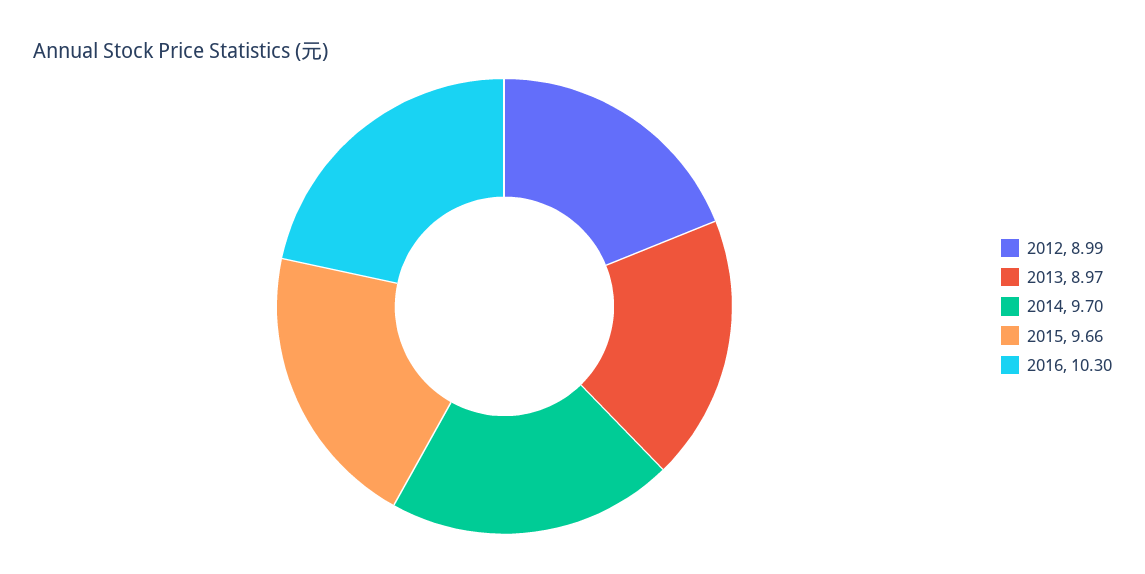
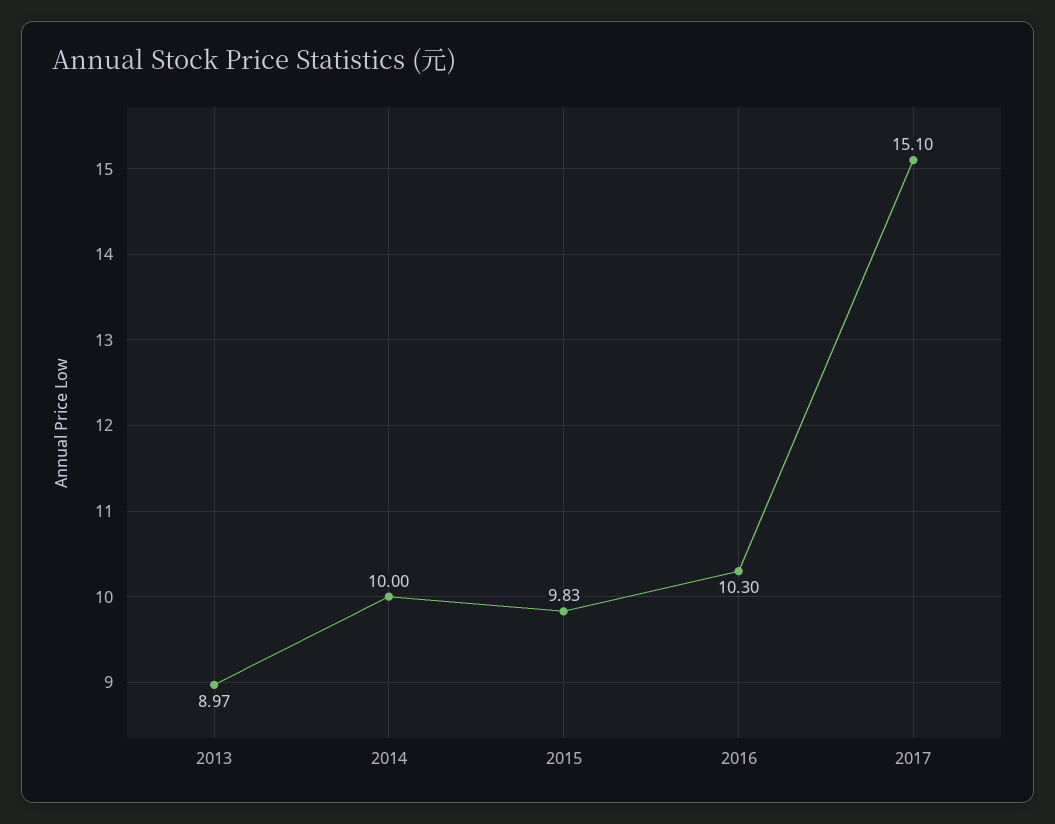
2012: 8.99 -> none
2014: 9.7 -> 10
2015: 9.66 -> 9.83
2017: none -> 15.1

